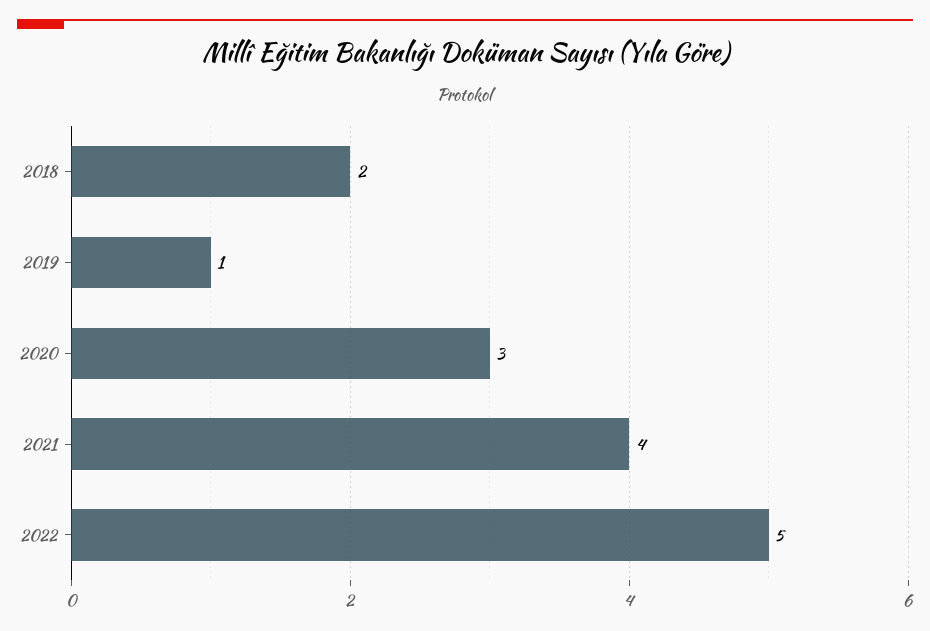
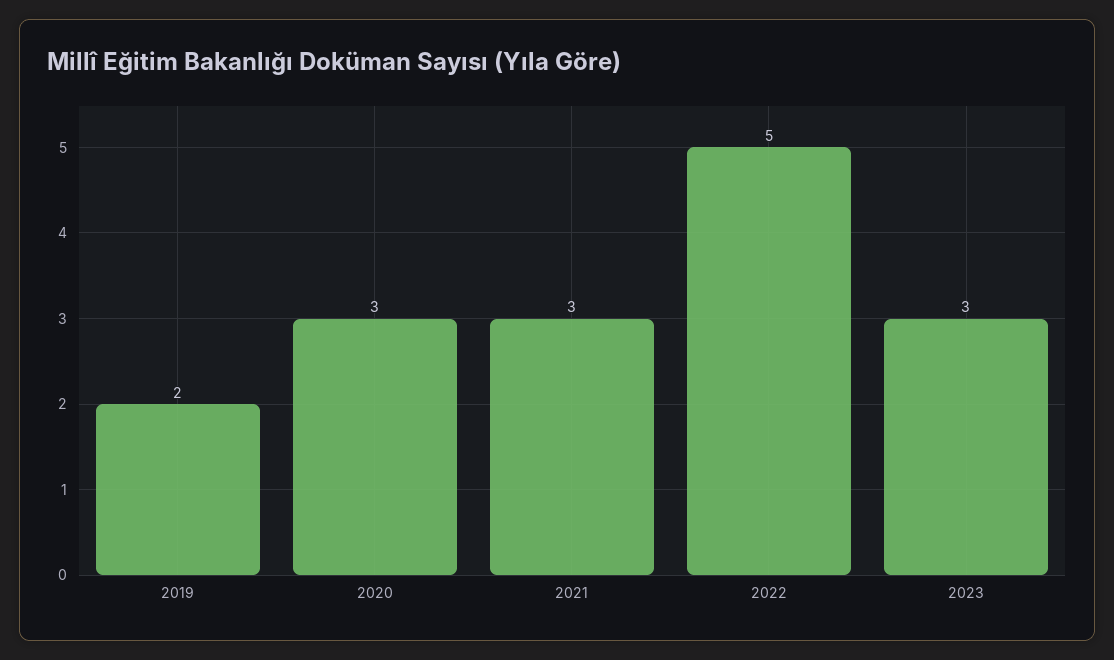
2018: 2 -> none
2019: 1 -> 2
2021: 4 -> 3
2023: none -> 3

